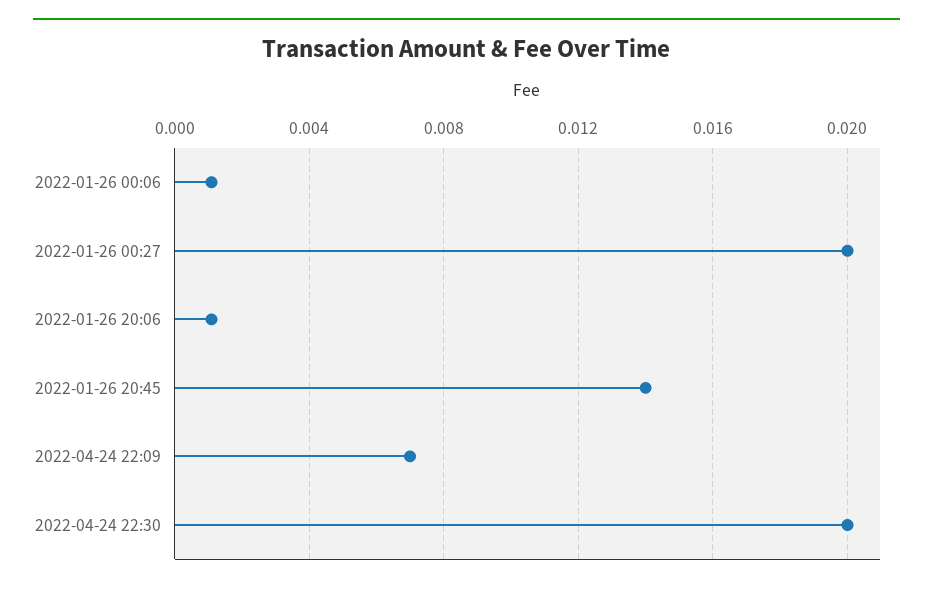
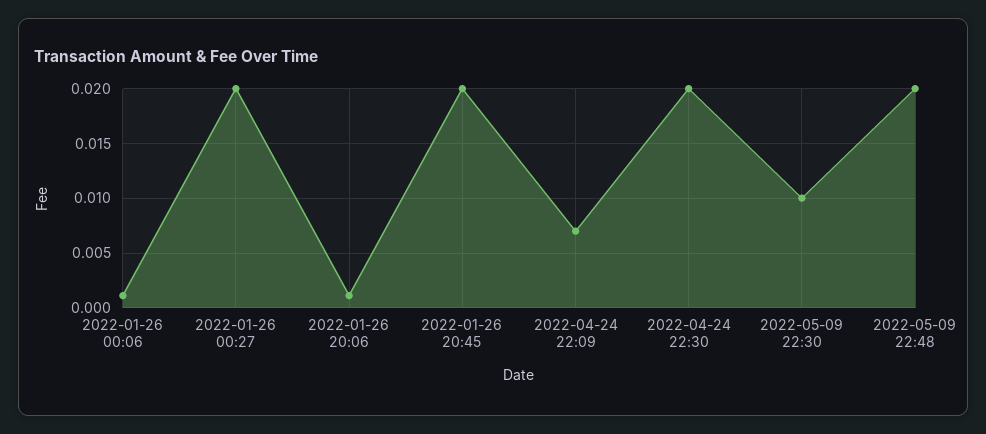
2022-01-26 20:45: 0.014 -> 0.02
2022-05-09 22:30: none -> 0.01
2022-05-09 22:48: none -> 0.02

